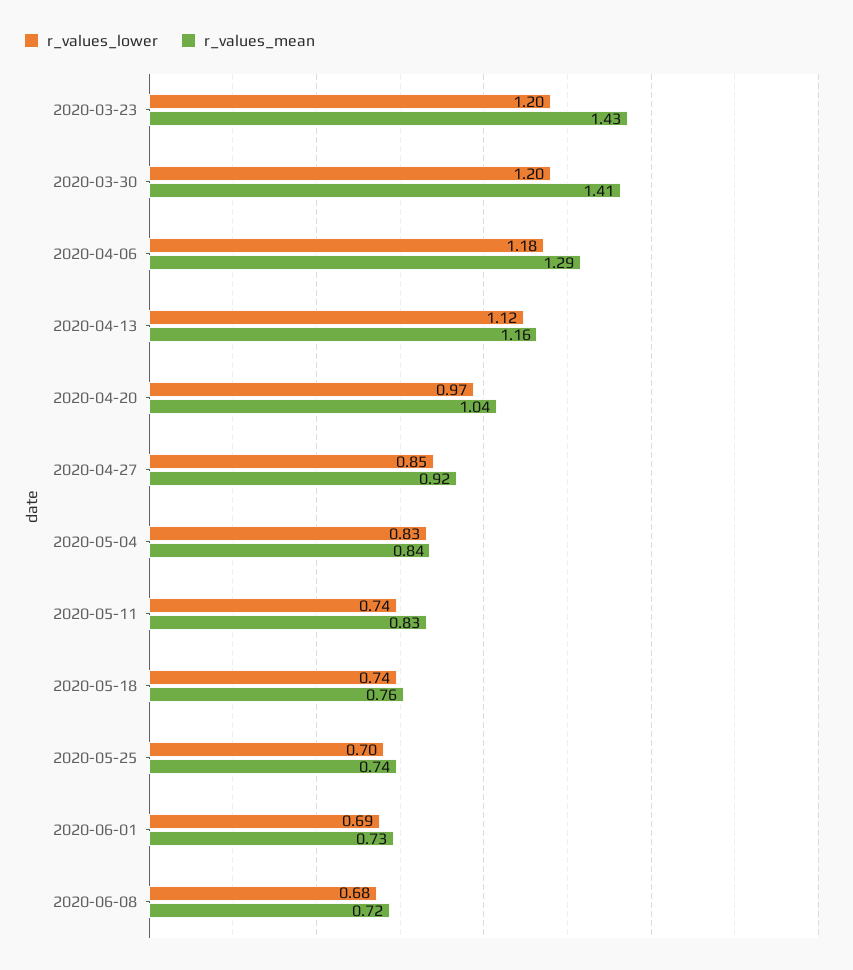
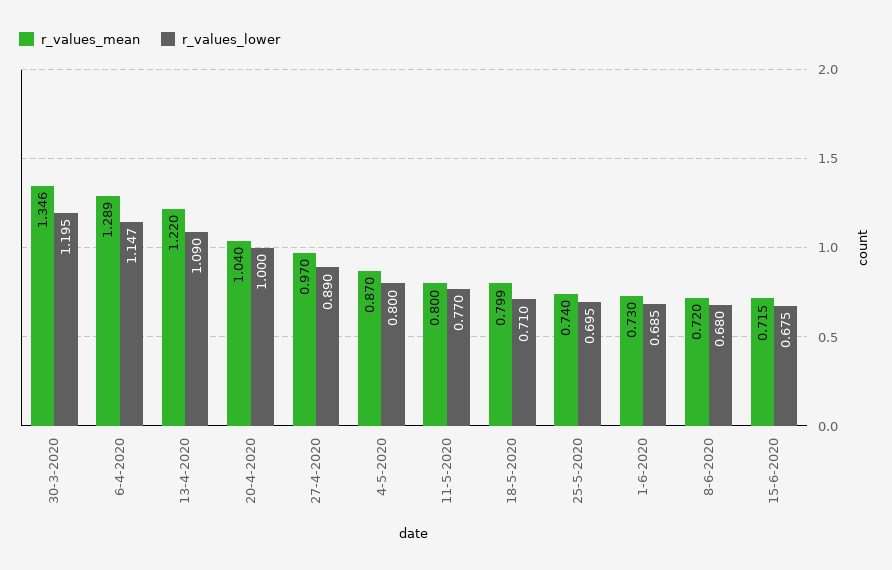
r_values_lower, 2020-03-23: 1.2 -> none
r_values_mean, 2020-03-23: 1.43 -> none
r_values_mean, 2020-03-30: 1.41 -> 1.346
r_values_lower, 2020-04-06: 1.18 -> 1.147
r_values_lower, 2020-04-13: 1.12 -> 1.09
r_values_mean, 2020-04-13: 1.16 -> 1.22
r_values_lower, 2020-04-20: 0.97 -> 1
r_values_lower, 2020-04-27: 0.85 -> 0.89
r_values_mean, 2020-04-27: 0.92 -> 0.97
r_values_lower, 2020-05-04: 0.83 -> 0.8
r_values_mean, 2020-05-04: 0.84 -> 0.87
r_values_lower, 2020-05-11: 0.74 -> 0.77
r_values_mean, 2020-05-11: 0.83 -> 0.8
r_values_lower, 2020-05-18: 0.74 -> 0.71
r_values_mean, 2020-05-18: 0.76 -> 0.799
r_values_mean, 15-6-2020: none -> 0.715
r_values_lower, 15-6-2020: none -> 0.675

